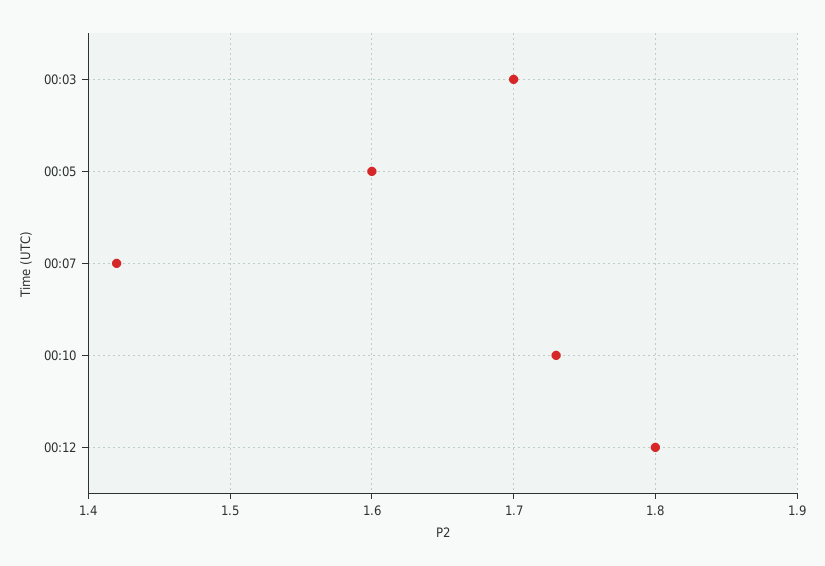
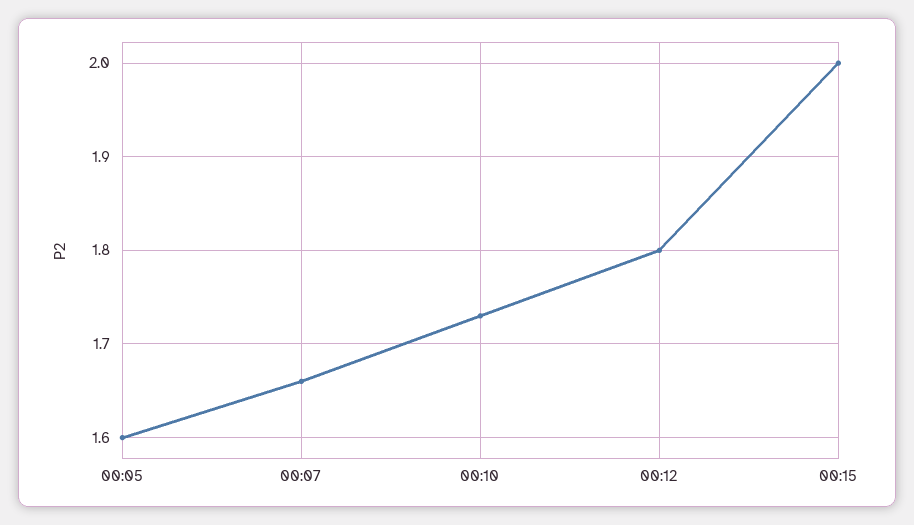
00:03: 1.7 -> none
00:07: 1.42 -> 1.66
00:15: none -> 2

